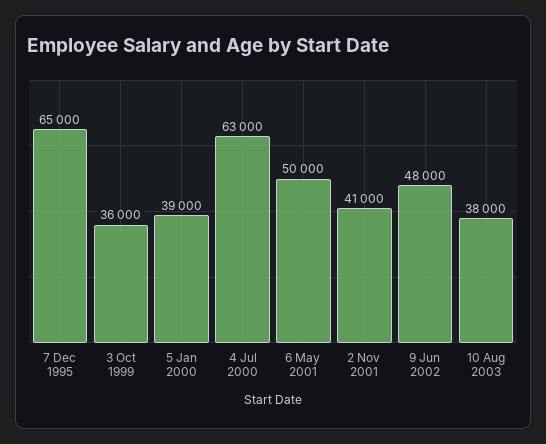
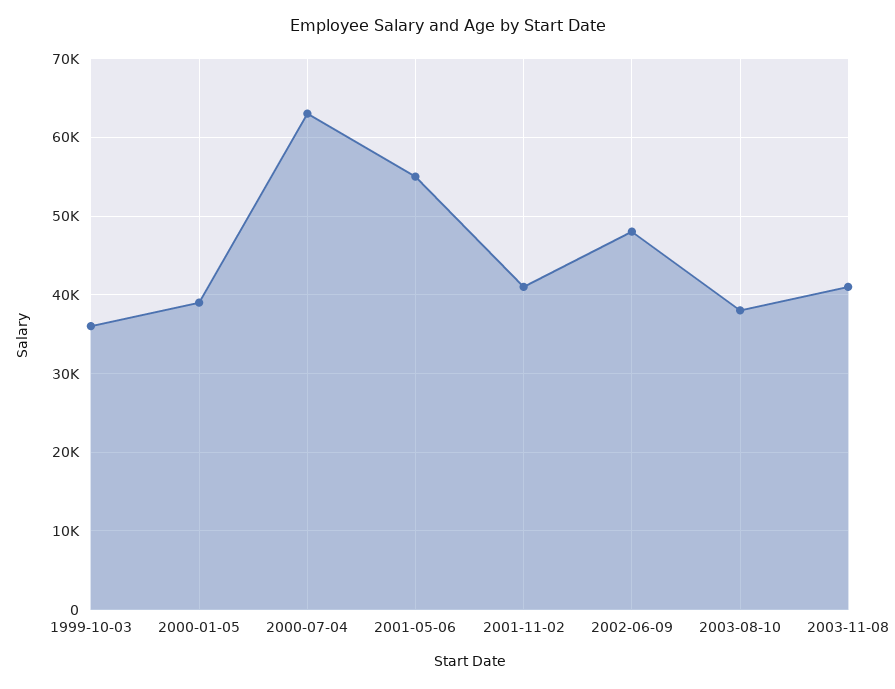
7 Dec 1995: 65000 -> none
6 May 2001: 50000 -> 55000
2003-11-08: none -> 41000

